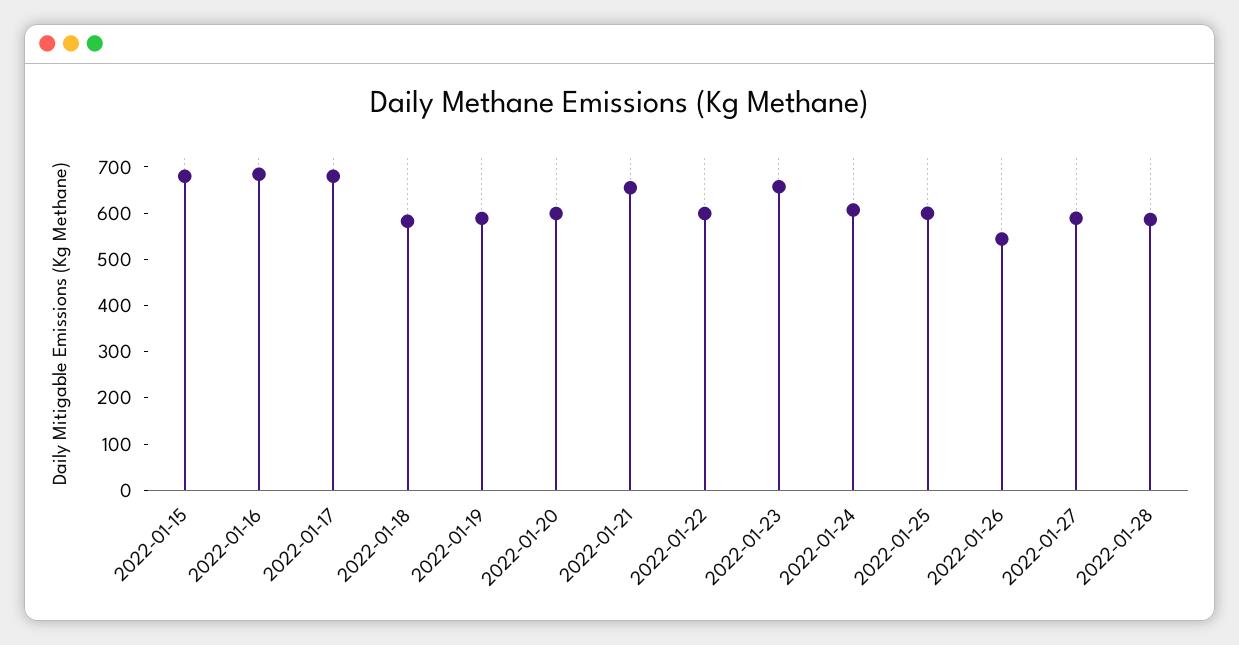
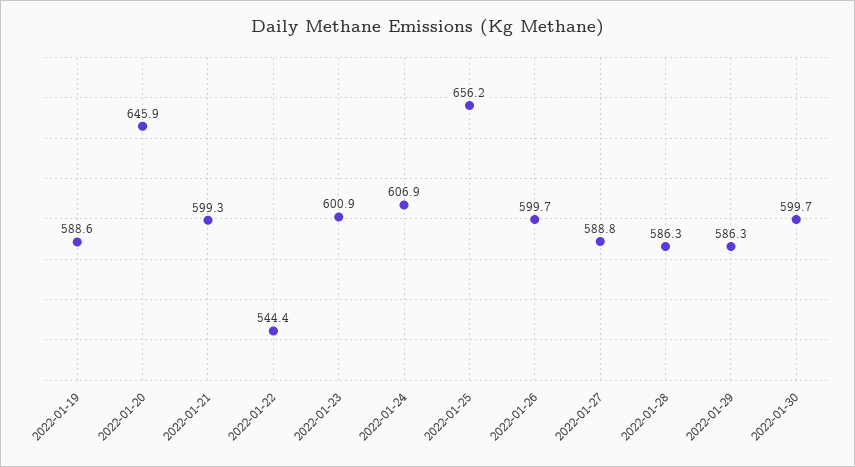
2022-01-15: 680 -> none
2022-01-16: 680 -> none
2022-01-17: 680 -> none
2022-01-18: 580 -> none
2022-01-20: 600 -> 645.9
2022-01-21: 660 -> 599.3
2022-01-22: 600 -> 544.4
2022-01-23: 660 -> 600.9
2022-01-25: 600 -> 656.2
2022-01-26: 540 -> 599.7
2022-01-29: none -> 586.3
2022-01-30: none -> 599.7

